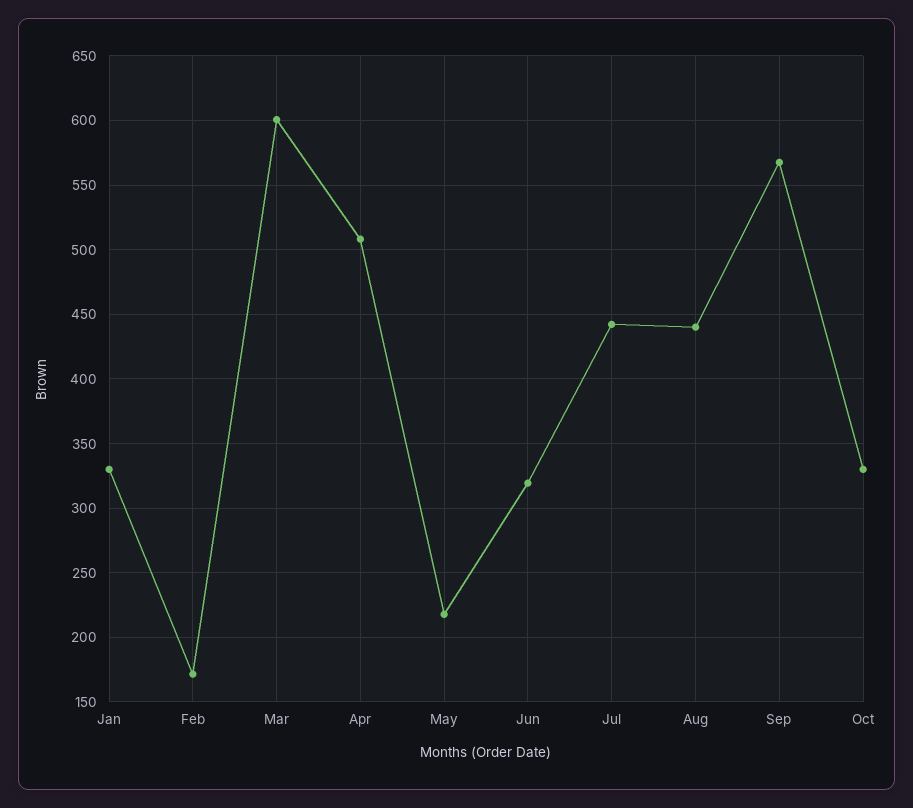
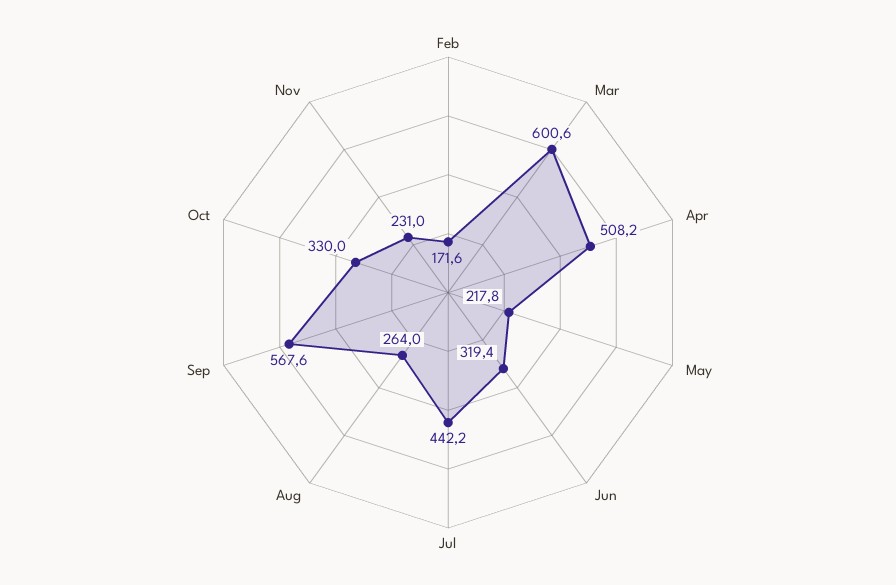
Jan: 330 -> none
Aug: 440 -> 264
Nov: none -> 231

